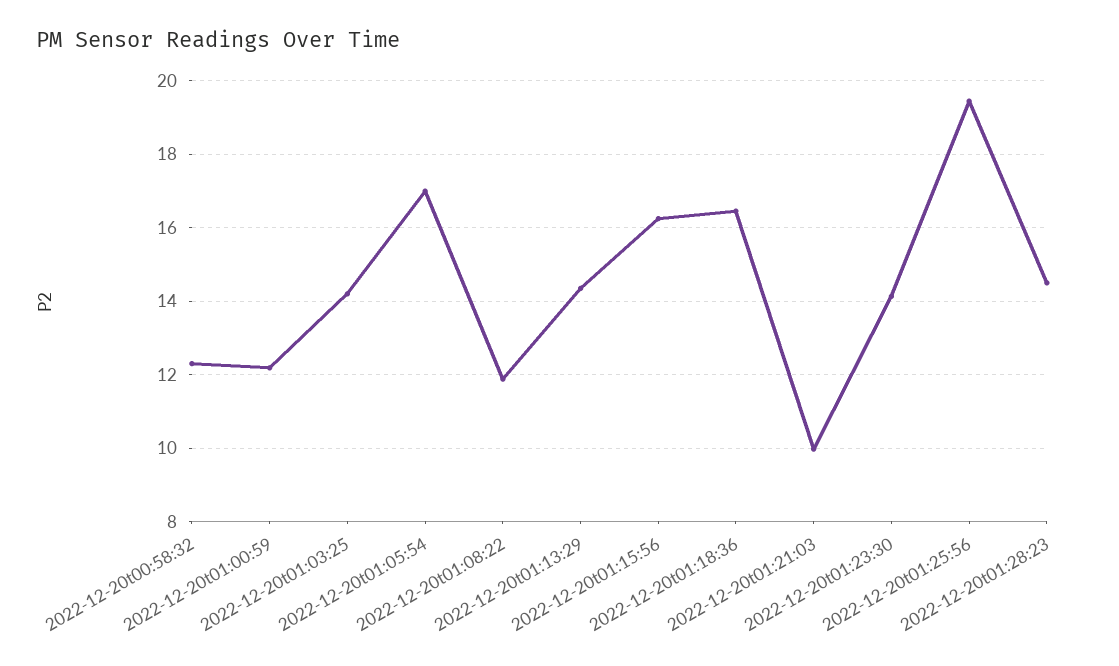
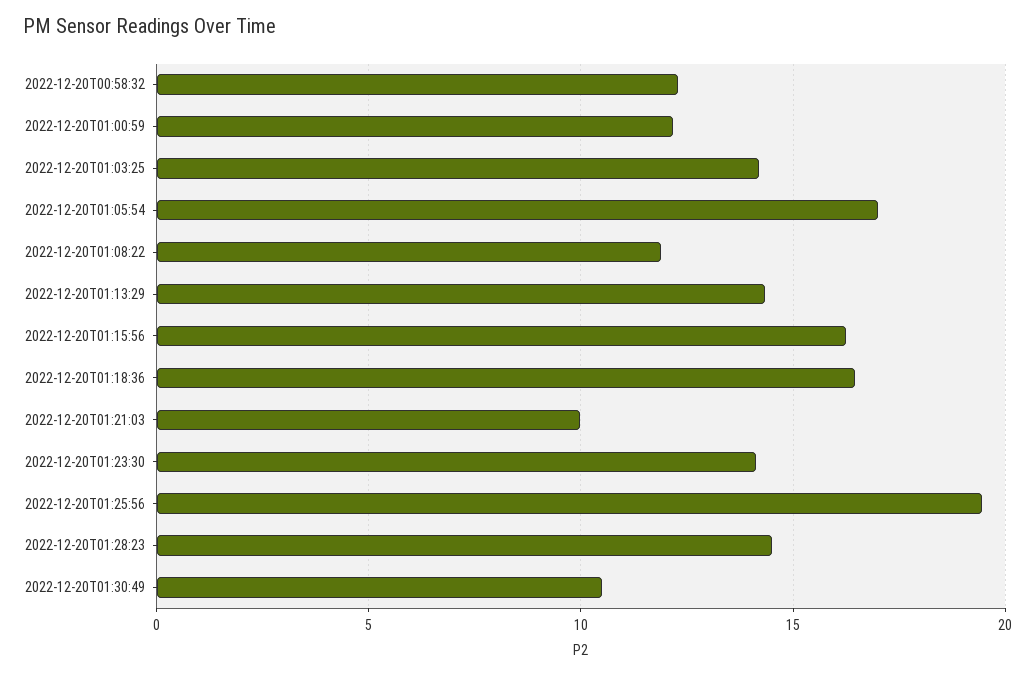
2022-12-20T01:30:49: none -> 10.5

